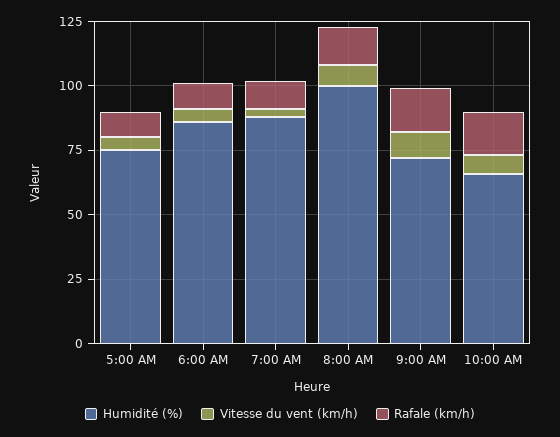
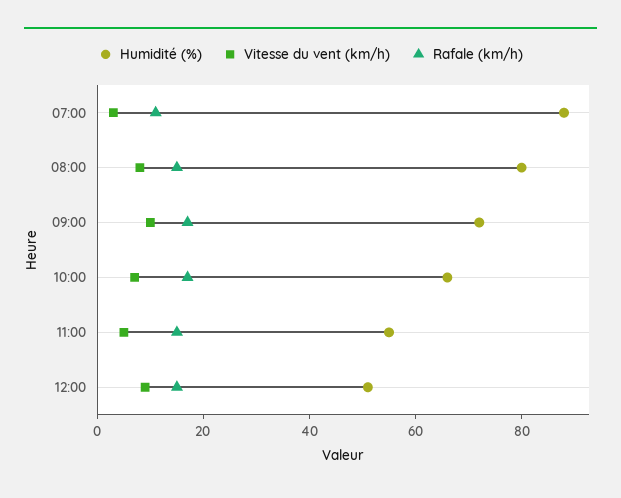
Humidité (%), 5:00 AM: 75 -> none
Vitesse du vent (km/h), 5:00 AM: 5 -> none
Rafale (km/h), 5:00 AM: 10 -> none
Humidité (%), 6:00 AM: 85 -> none
Vitesse du vent (km/h), 6:00 AM: 5 -> none
Rafale (km/h), 6:00 AM: 10 -> none
Humidité (%), 8:00 AM: 100 -> 80
Humidité (%), 11:00: none -> 55
Vitesse du vent (km/h), 11:00: none -> 5
Rafale (km/h), 11:00: none -> 15
Humidité (%), 12:00: none -> 50
Vitesse du vent (km/h), 12:00: none -> 10
Rafale (km/h), 12:00: none -> 15

